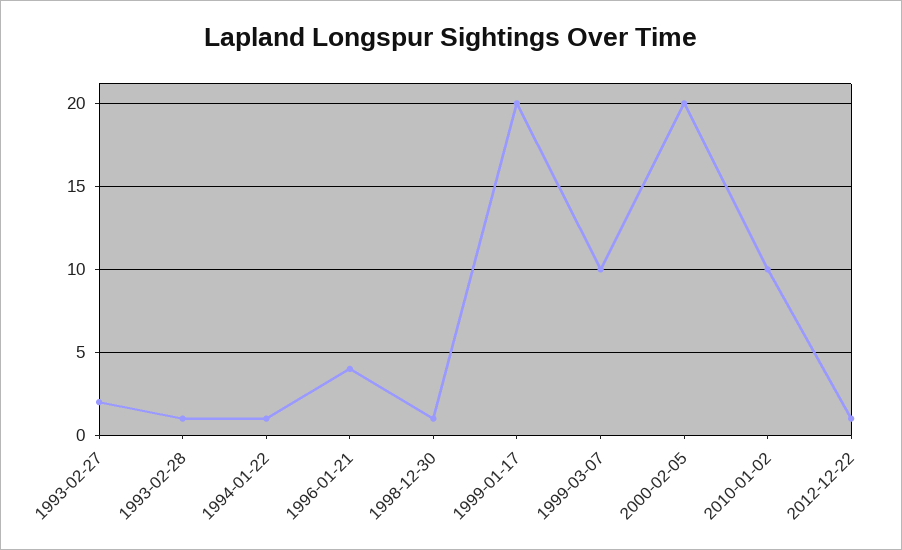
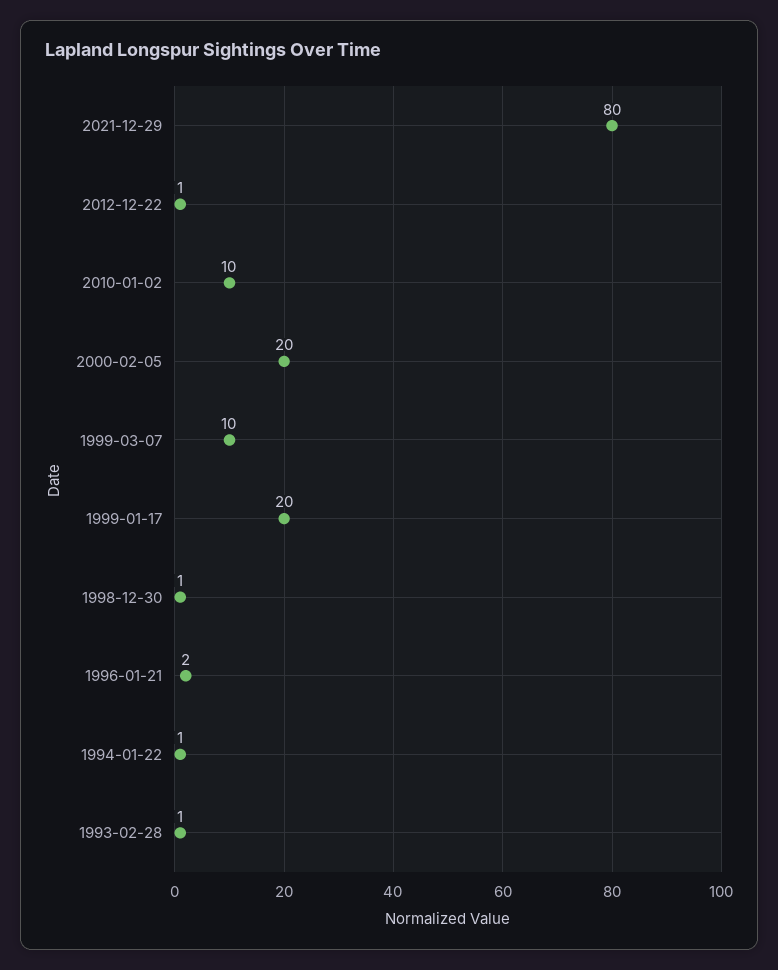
1993-02-27: 2 -> none
1996-01-21: 4 -> 2
2021-12-29: none -> 80

